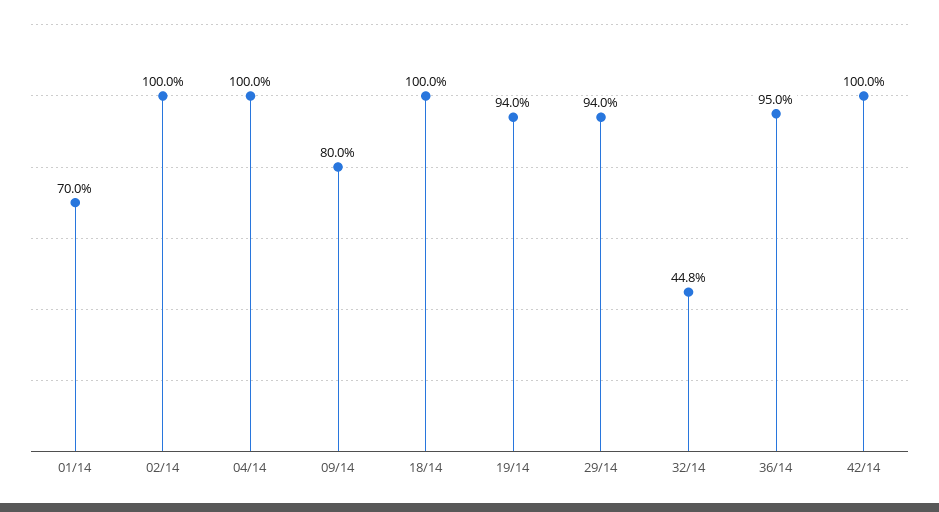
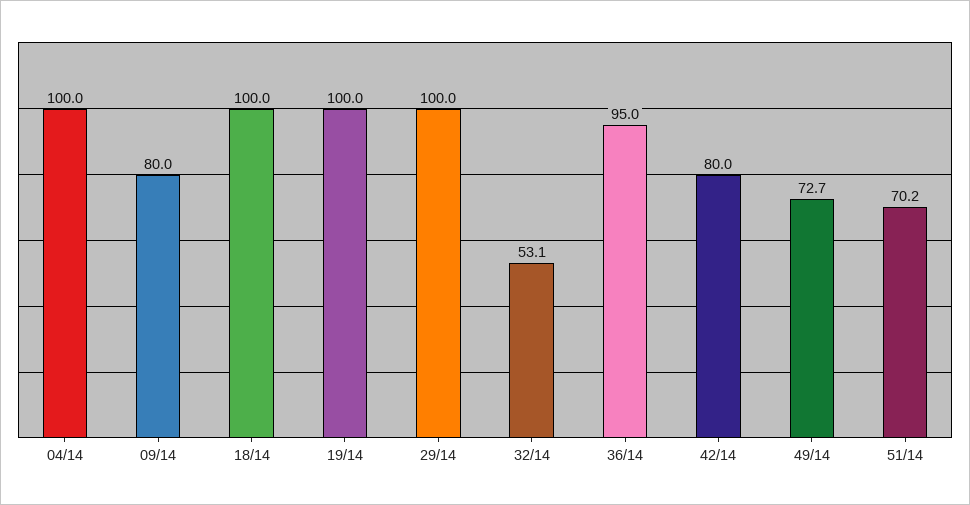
01/14: 70 -> none
02/14: 100 -> none
19/14: 94 -> 100
29/14: 94 -> 100
32/14: 44.8 -> 53.1
42/14: 100 -> 80
49/14: none -> 72.7
51/14: none -> 70.2

